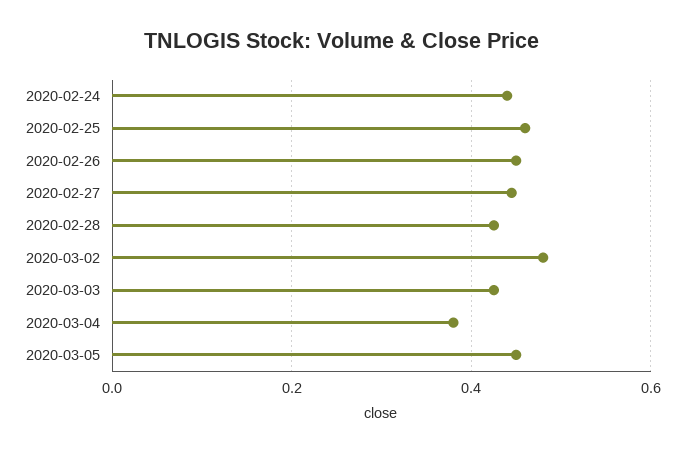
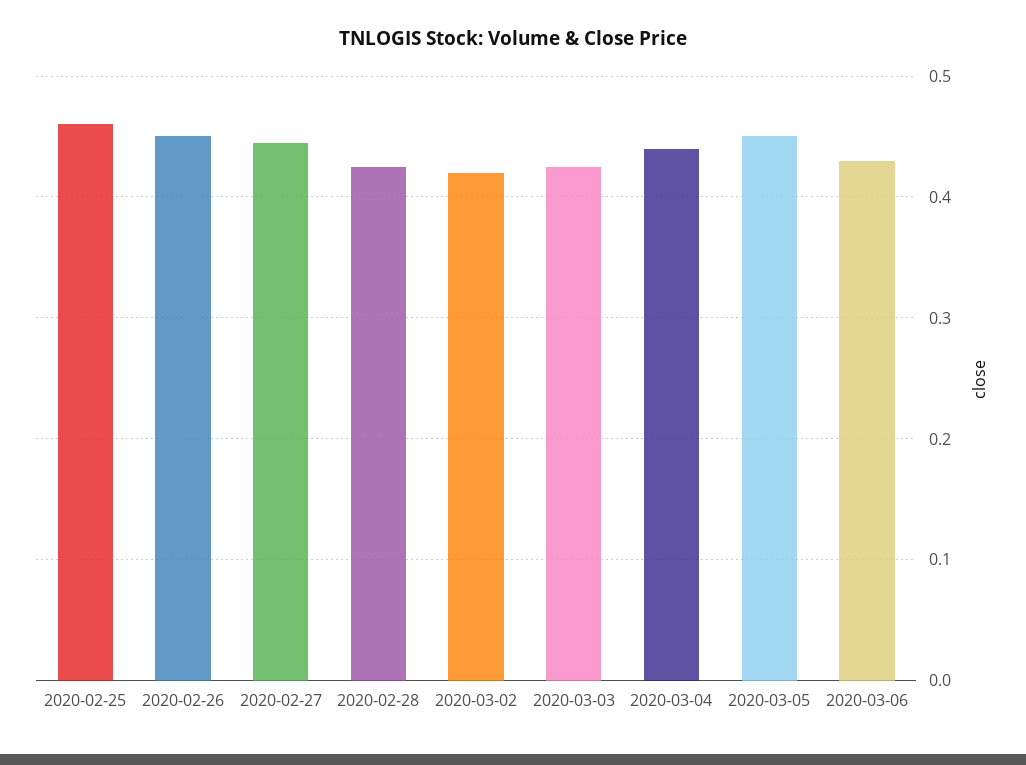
2020-02-24: 0.44 -> none
2020-03-02: 0.48 -> 0.42
2020-03-04: 0.38 -> 0.44
2020-03-06: none -> 0.43

